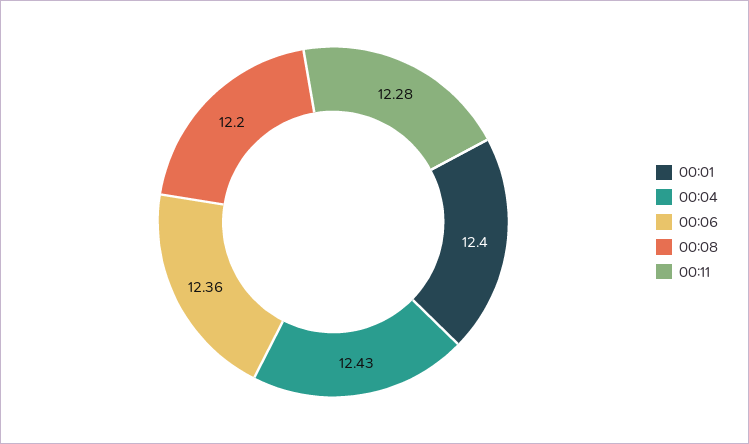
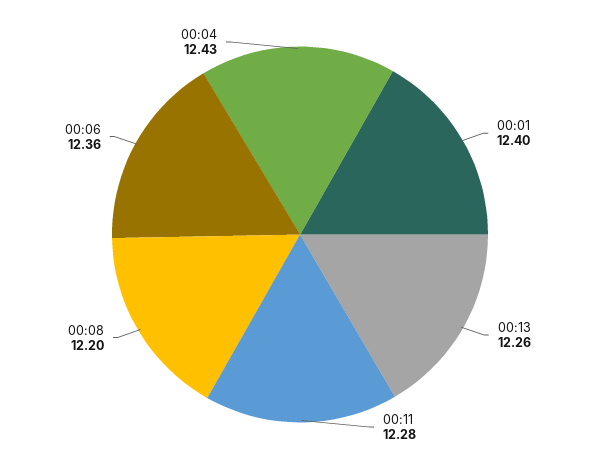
00:13: none -> 12.26

